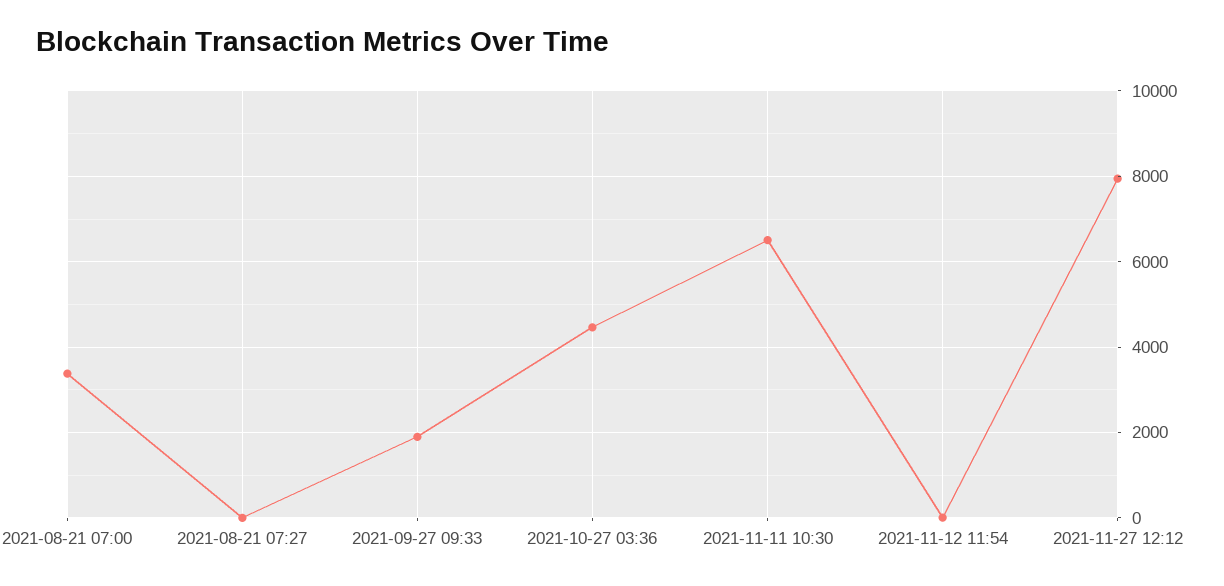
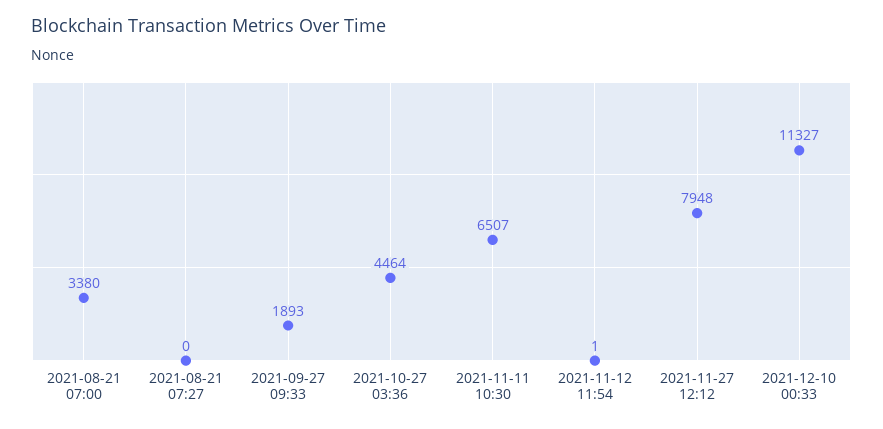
2021-12-10 00:33: none -> 11327

